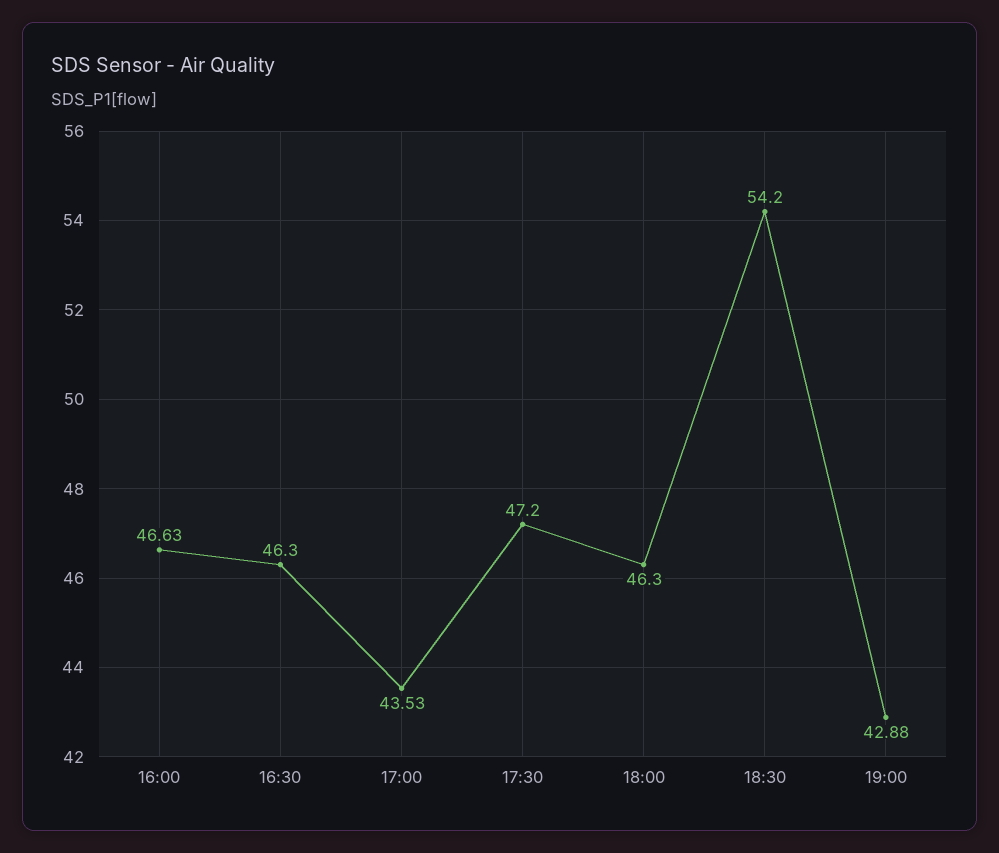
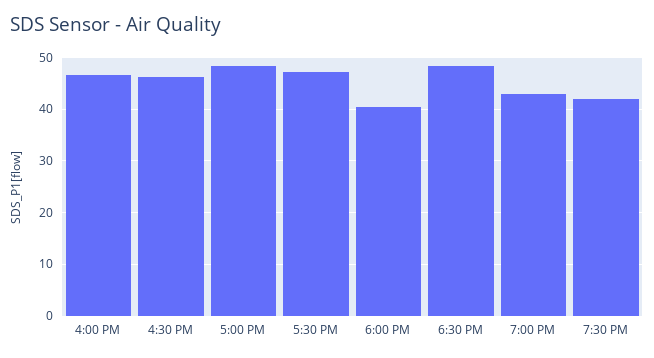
17:00: 43.53 -> 48
18:00: 46.3 -> 40
18:30: 54.2 -> 48
7:30 PM: none -> 42

